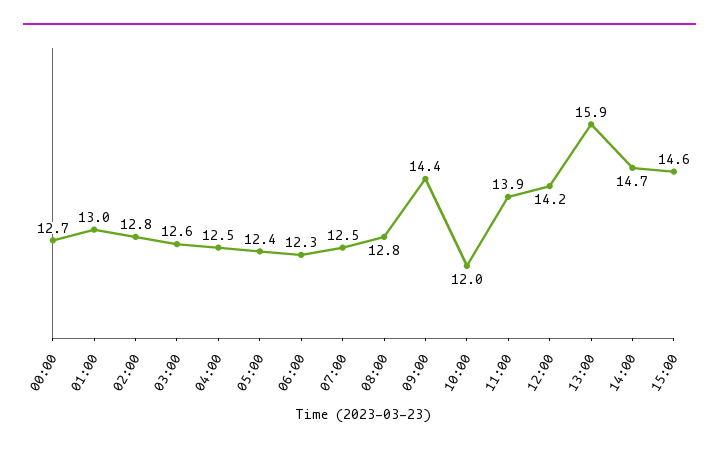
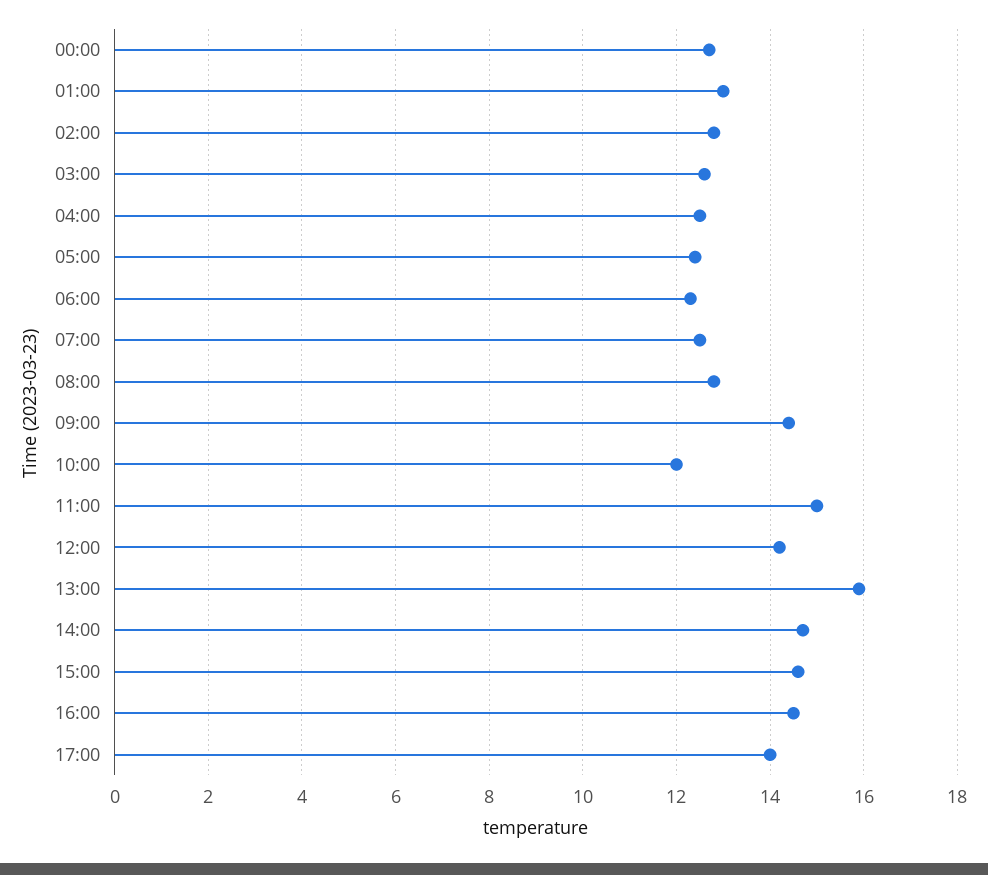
11:00: 13.9 -> 15
16:00: none -> 14.5
17:00: none -> 14

